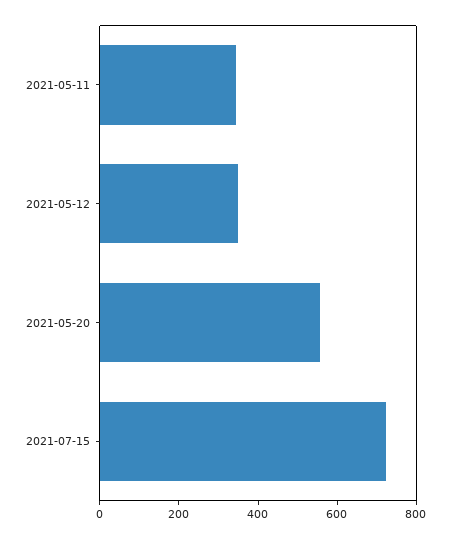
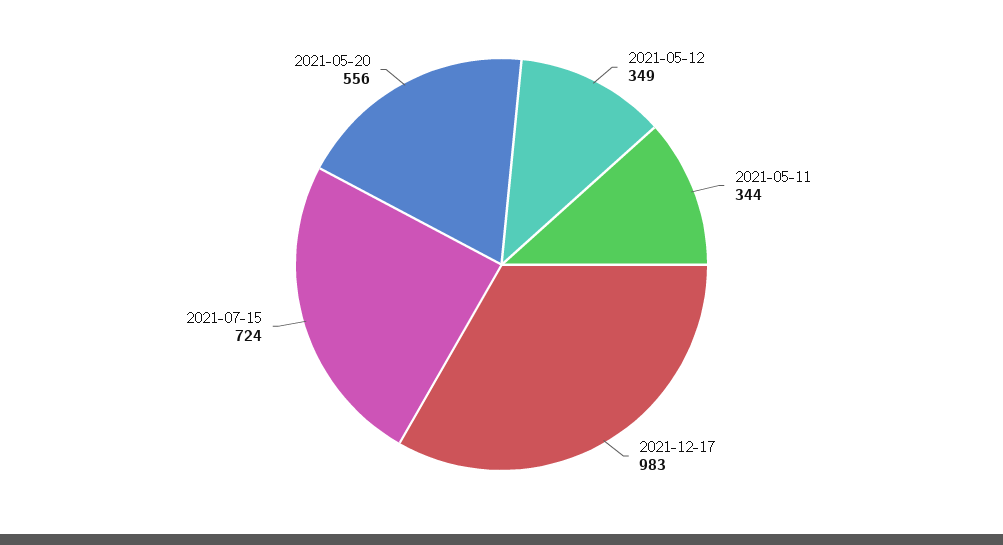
2021-12-17: none -> 983

